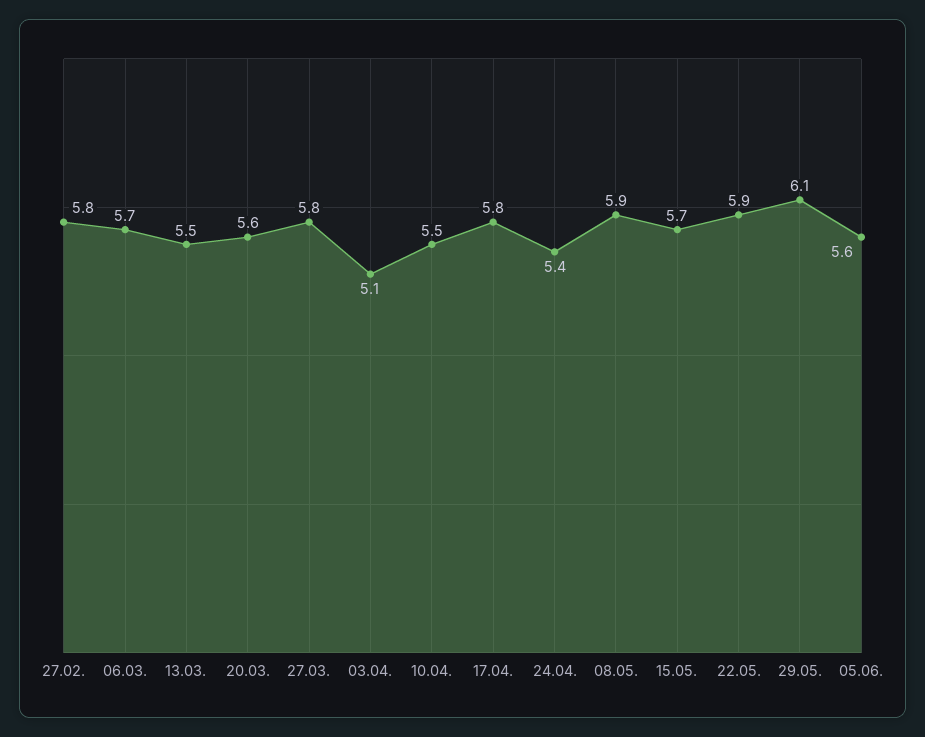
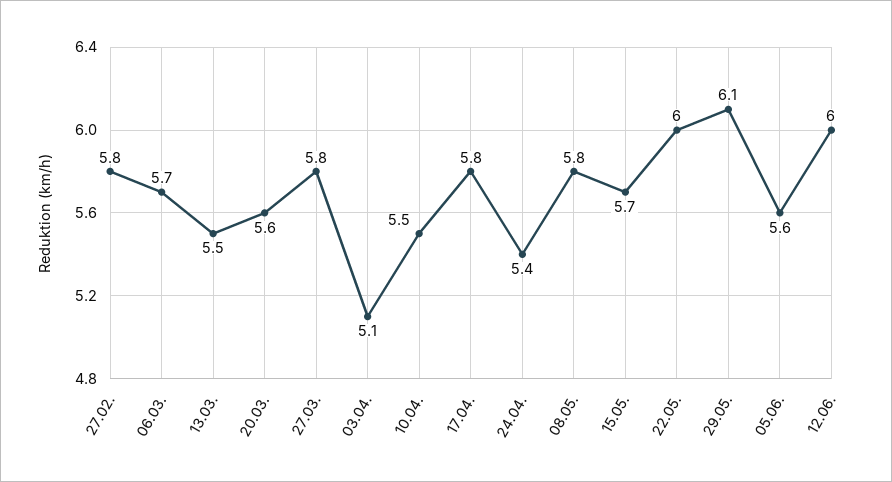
08.05.: 5.9 -> 5.8
22.05.: 5.9 -> 6
12.06.: none -> 6

